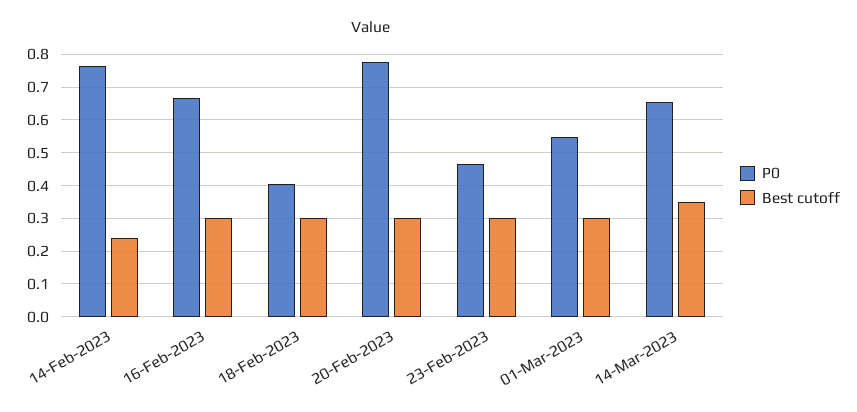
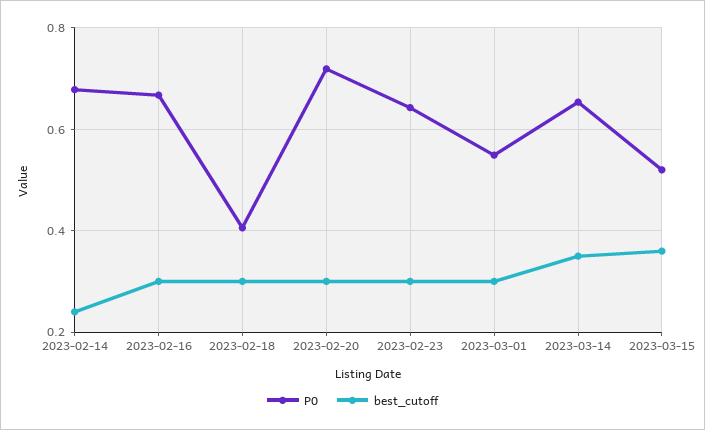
P0, 14-Feb-2023: 0.76 -> 0.68
P0, 20-Feb-2023: 0.78 -> 0.72
P0, 23-Feb-2023: 0.46 -> 0.64
P0, 2023-03-15: none -> 0.52
Best cutoff, 2023-03-15: none -> 0.36

